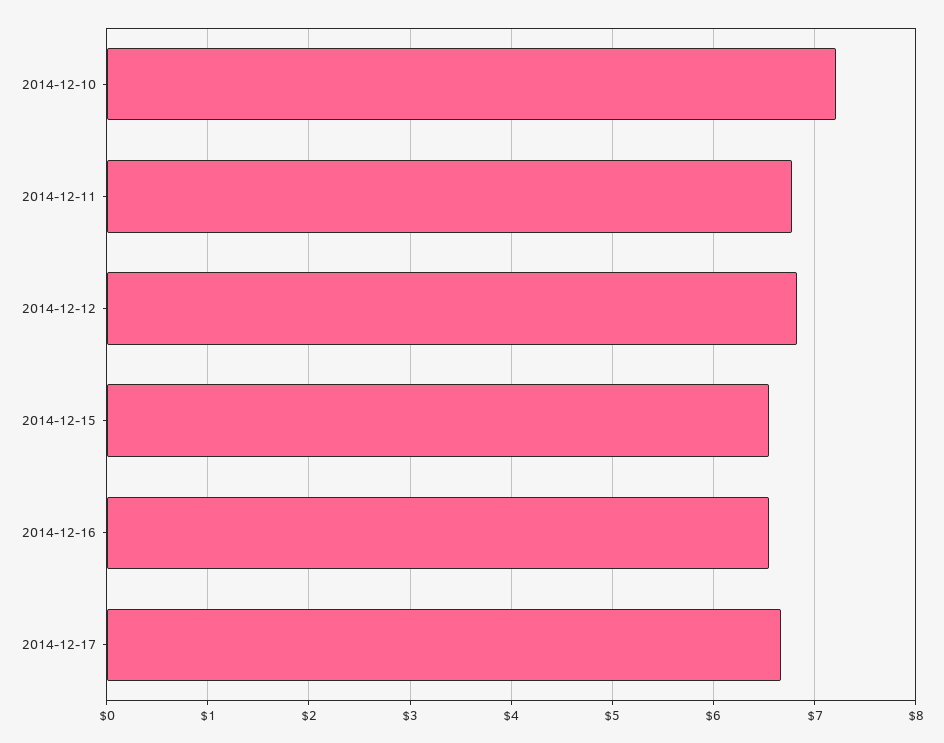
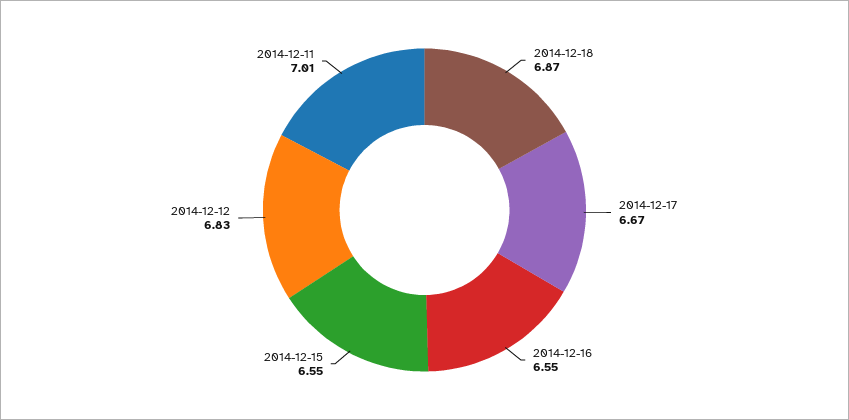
2014-12-10: 7.2 -> none
2014-12-11: 6.8 -> 7.01
2014-12-18: none -> 6.87

